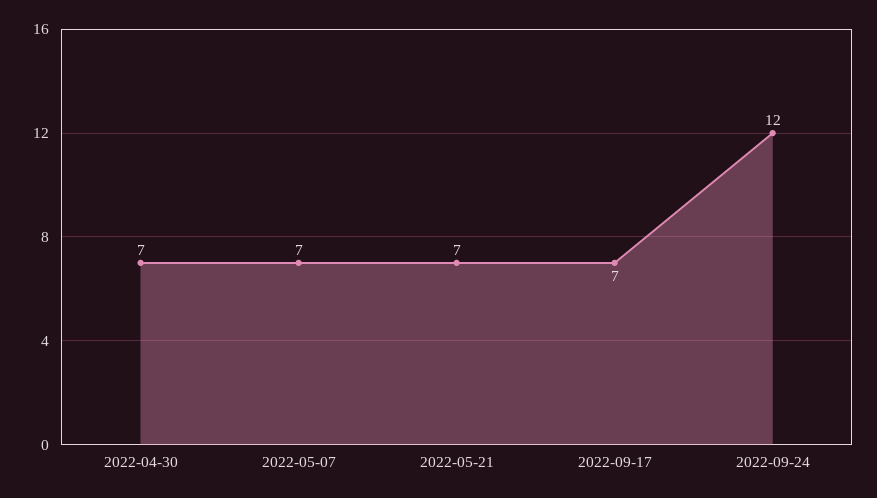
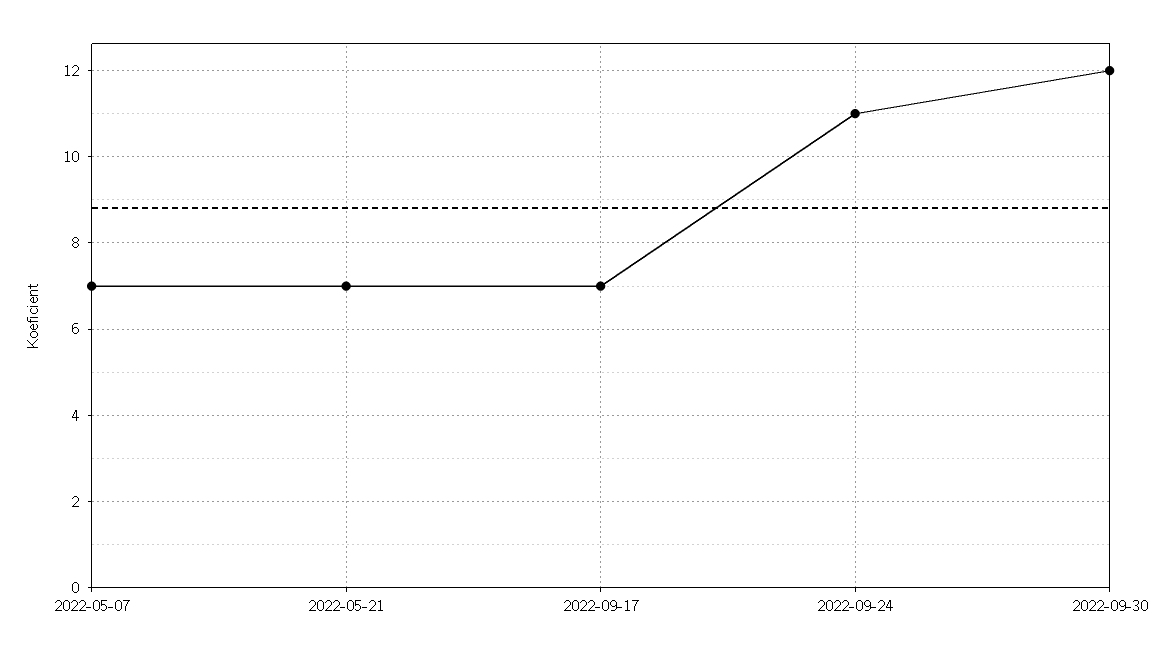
2022-04-30: 7 -> none
2022-09-24: 12 -> 11
2022-09-30: none -> 12

